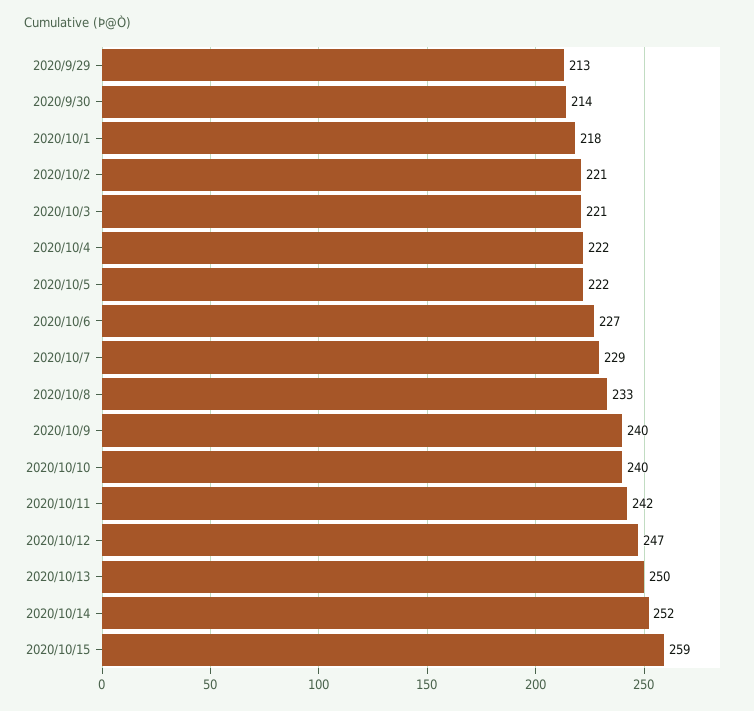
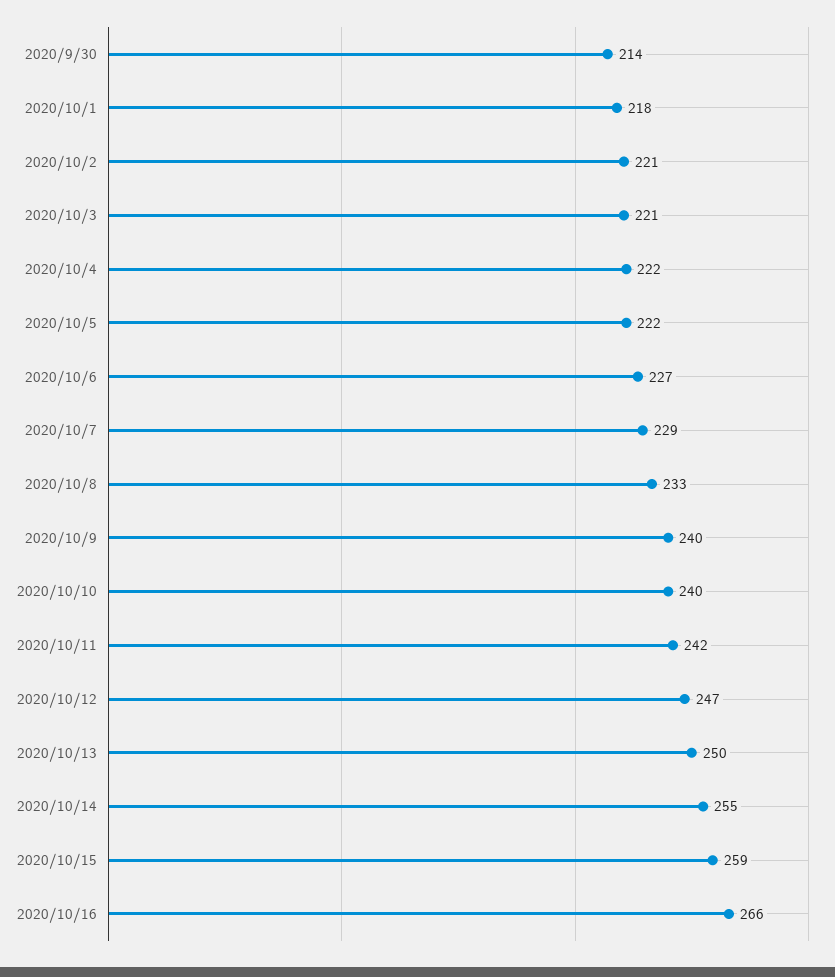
2020/9/29: 213 -> none
2020/10/14: 252 -> 255
2020/10/16: none -> 266

